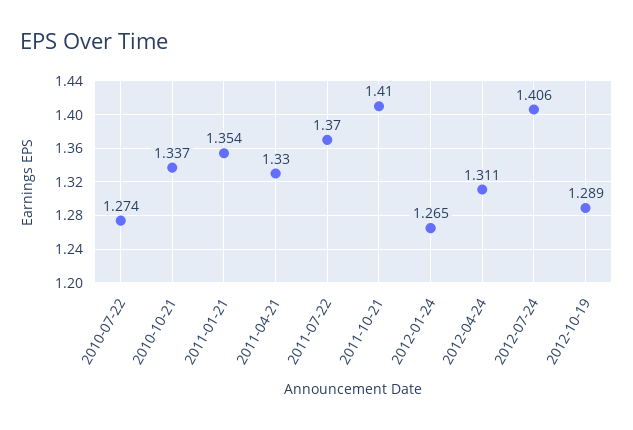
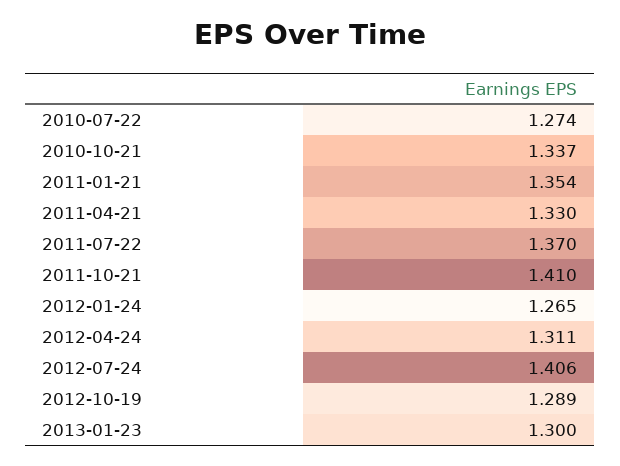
2013-01-23: none -> 1.3

